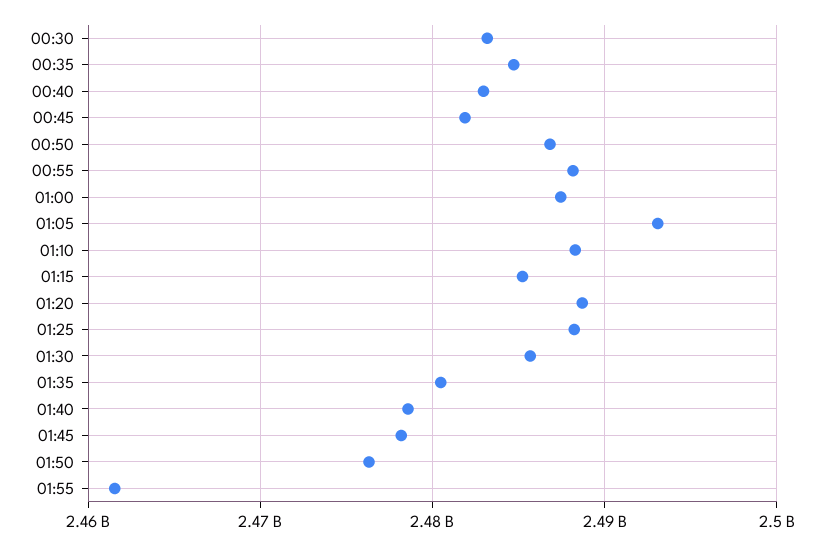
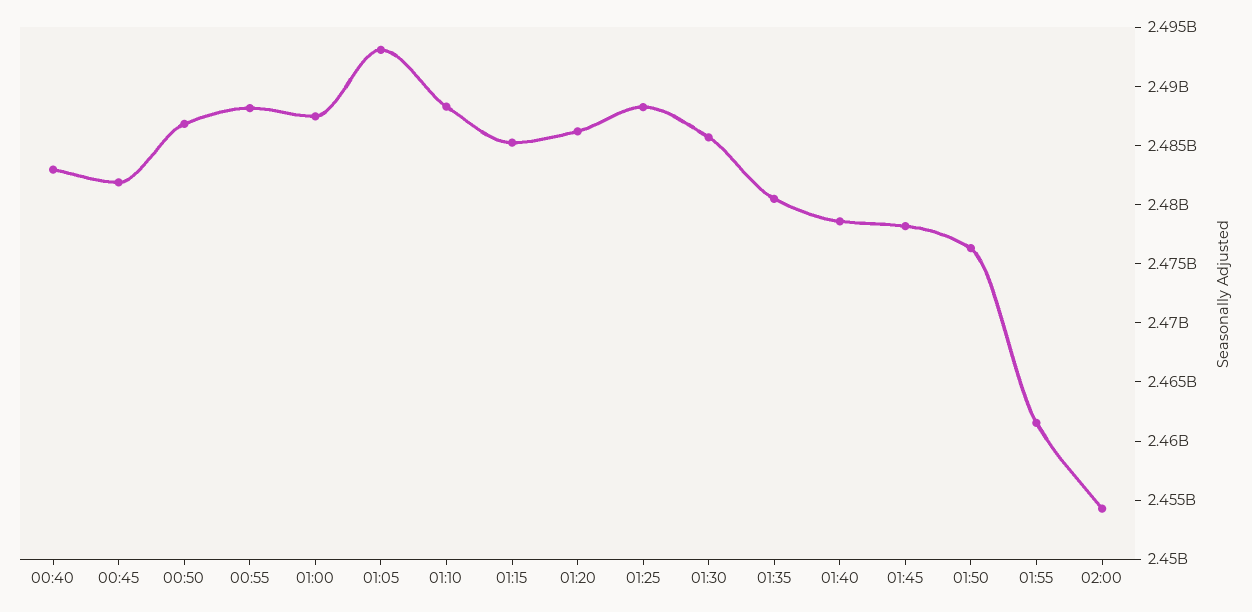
00:30: 2483000000 -> none
00:35: 2485000000 -> none
01:20: 2489000000 -> 2486000000
02:00: none -> 2454000000

